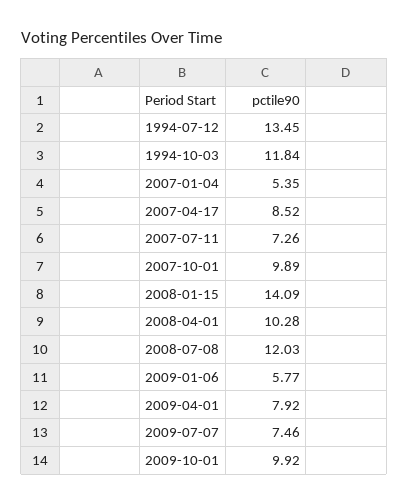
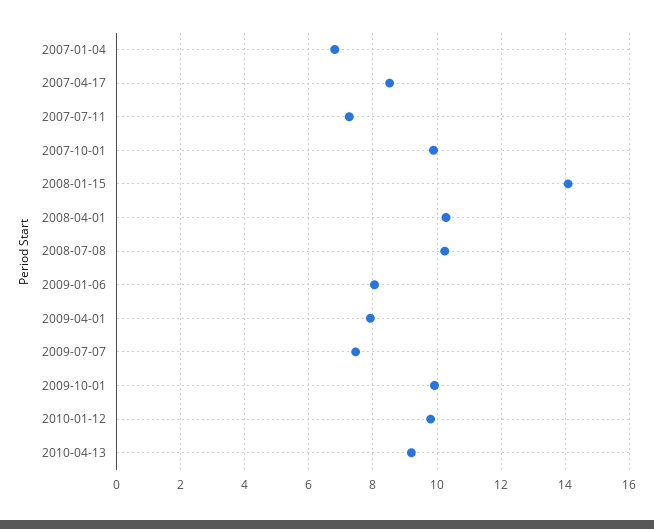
1994-07-12: 13.45 -> none
1994-10-03: 11.84 -> none
2007-01-04: 5.35 -> 6.8
2008-07-08: 12.03 -> 10.2
2009-01-06: 5.77 -> 8
2010-01-12: none -> 9.8
2010-04-13: none -> 9.2

